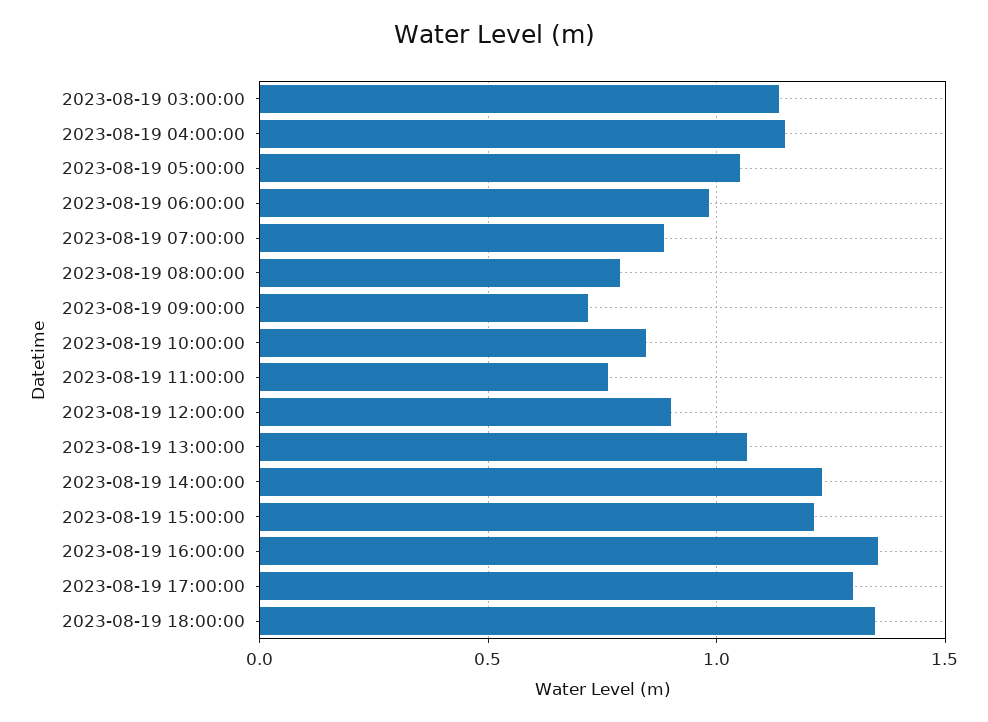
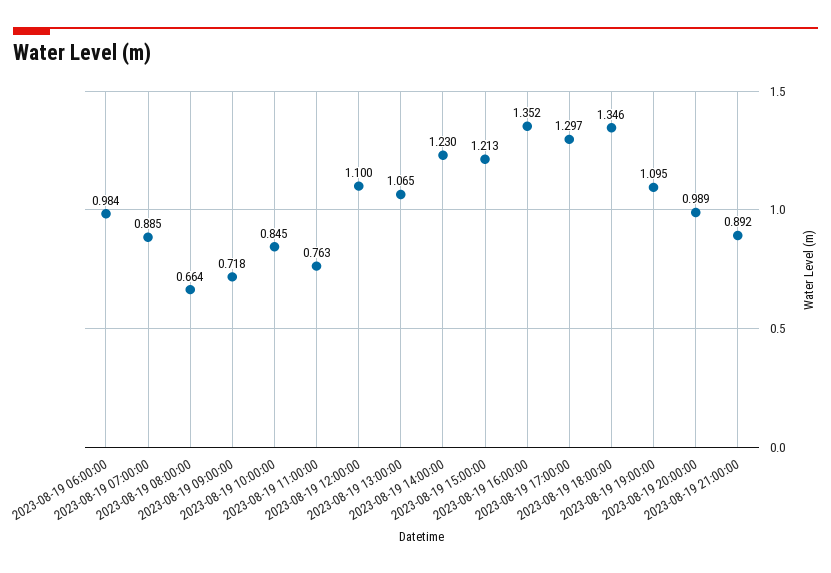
2023-08-19 03:00:00: 1.15 -> none
2023-08-19 04:00:00: 1.15 -> none
2023-08-19 05:00:00: 1.05 -> none
2023-08-19 08:00:00: 0.8 -> 0.664
2023-08-19 12:00:00: 0.9 -> 1.1
2023-08-19 19:00:00: none -> 1.095
2023-08-19 20:00:00: none -> 0.989
2023-08-19 21:00:00: none -> 0.892

